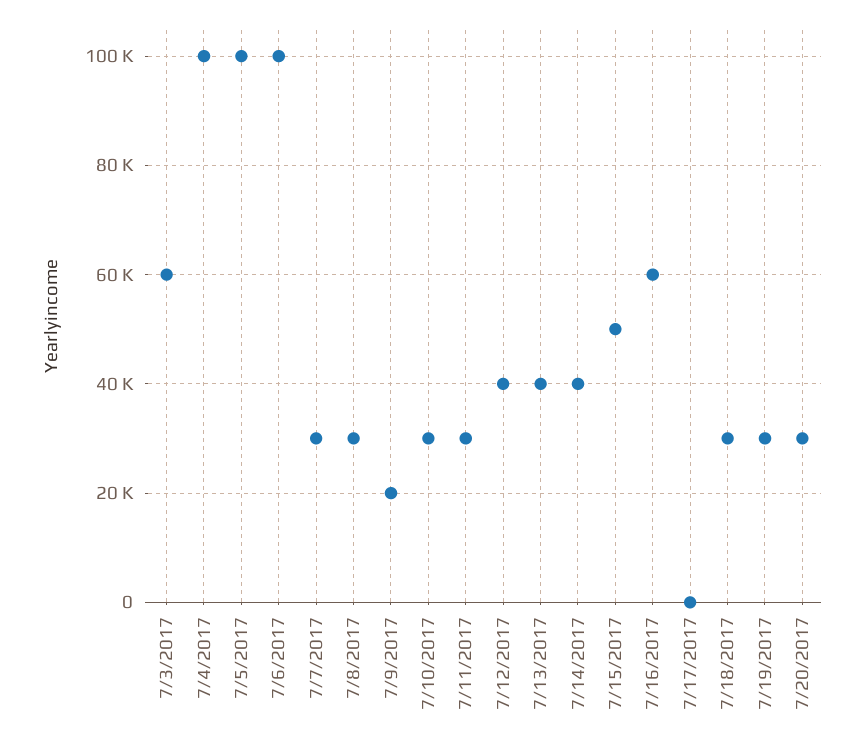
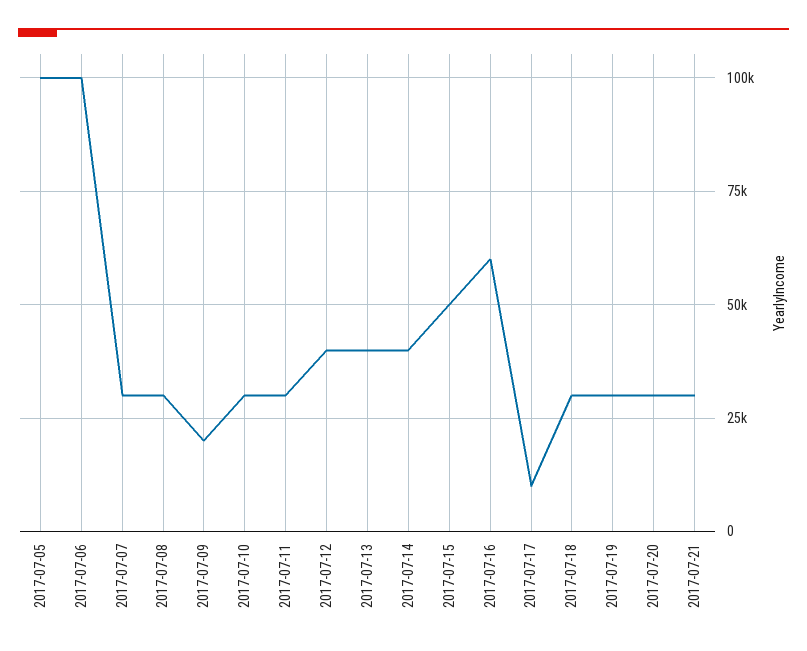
7/3/2017: 60000 -> none
7/4/2017: 100000 -> none
7/17/2017: 0 -> 10000
2017-07-21: none -> 30000

